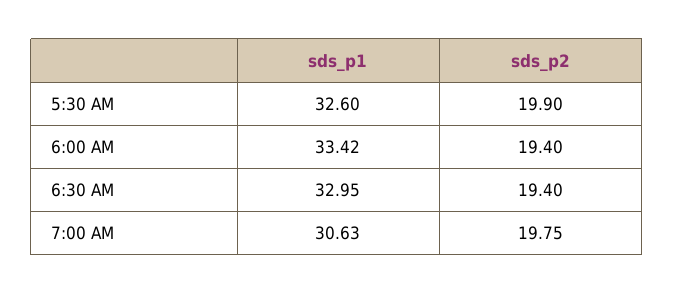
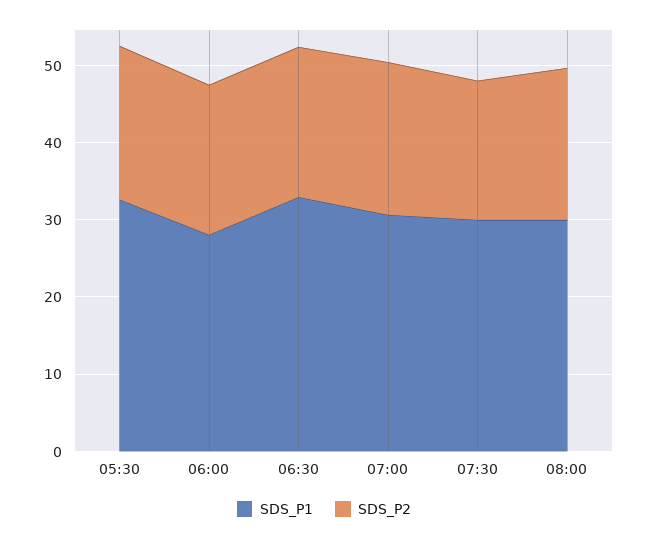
sds_p1, 6:00 AM: 33.42 -> 28
sds_p1, 07:30: none -> 30
sds_p2, 07:30: none -> 18
sds_p1, 08:00: none -> 30
sds_p2, 08:00: none -> 20

